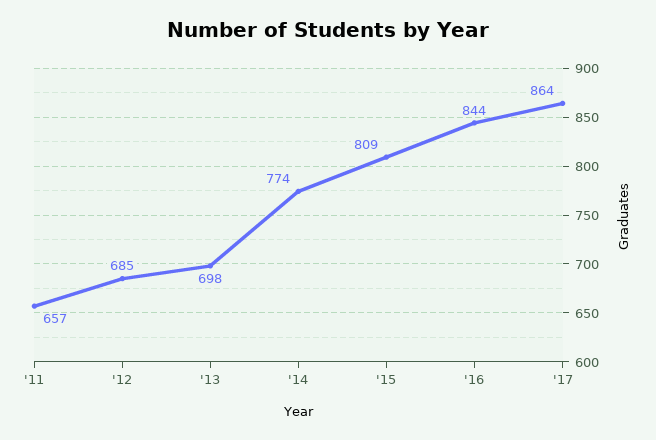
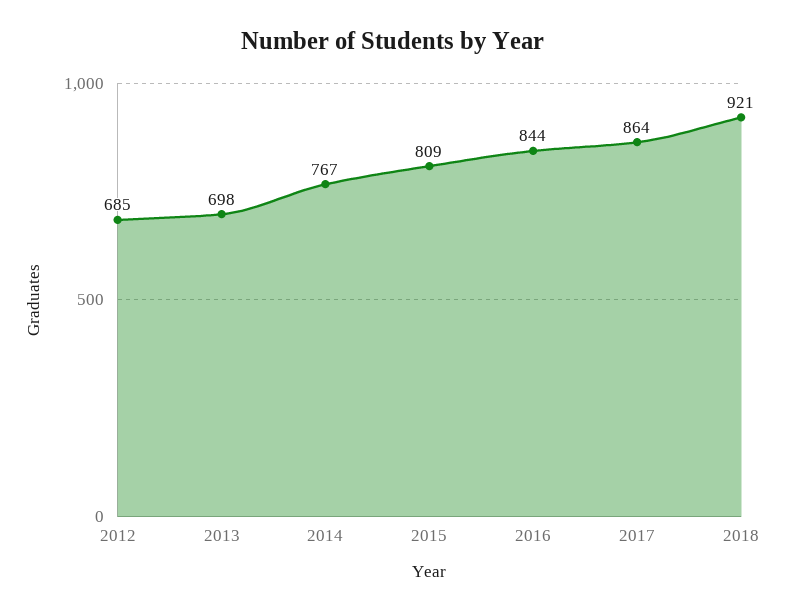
'11: 657 -> none
'14: 774 -> 767
2018: none -> 921

